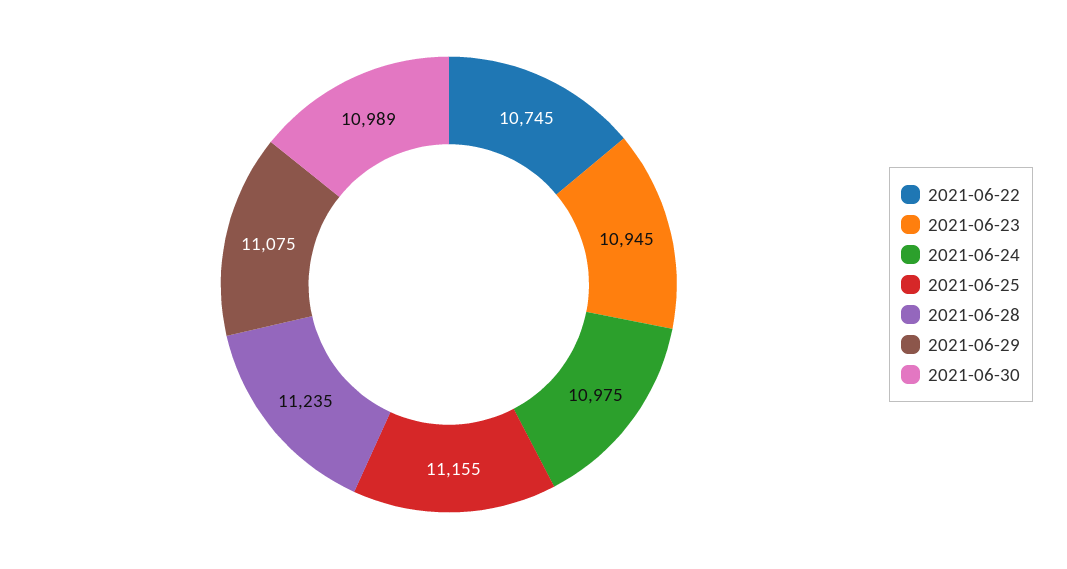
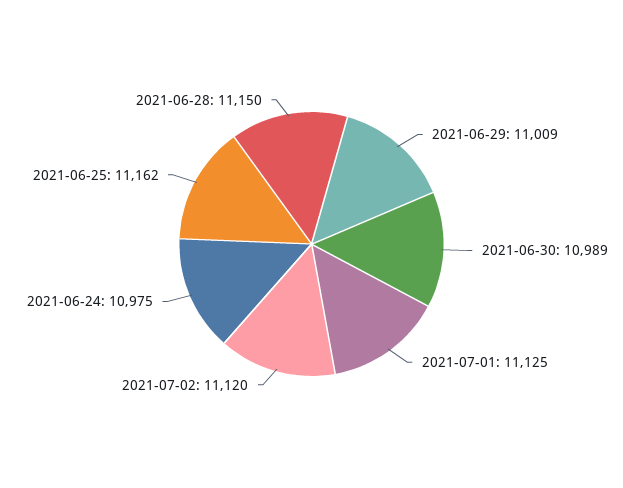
2021-06-22: 10745 -> none
2021-06-23: 10945 -> none
2021-06-25: 11155 -> 11162
2021-06-28: 11235 -> 11150
2021-06-29: 11075 -> 11009
2021-07-01: none -> 11125
2021-07-02: none -> 11120

